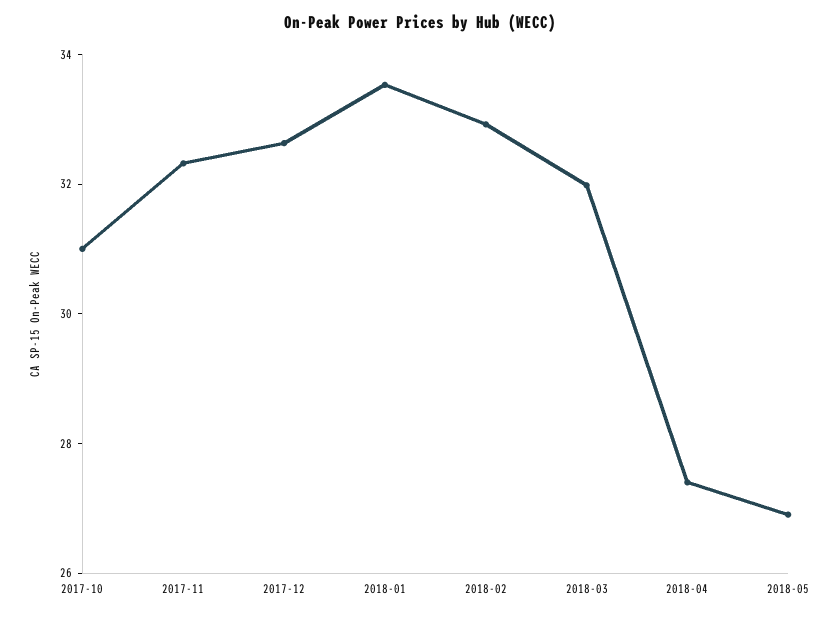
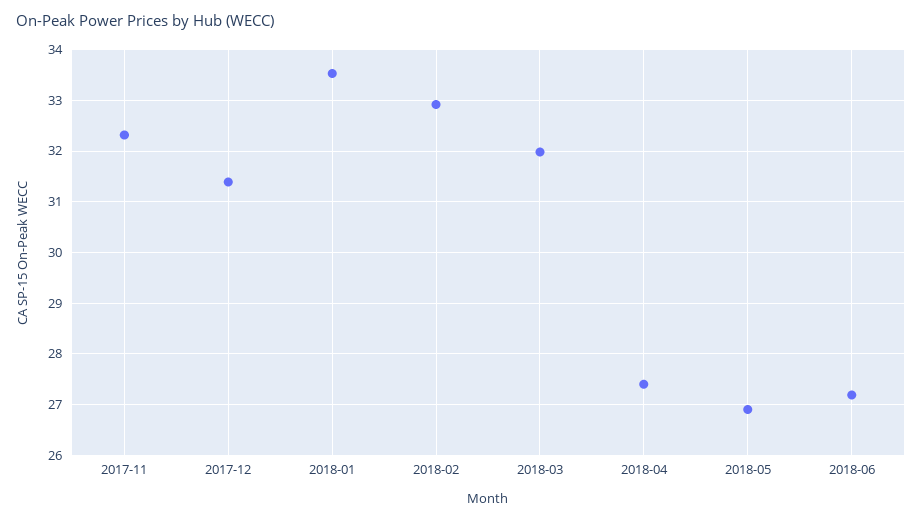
2017-10: 31 -> none
2017-12: 32.5 -> 31.4
2018-06: none -> 27.2

